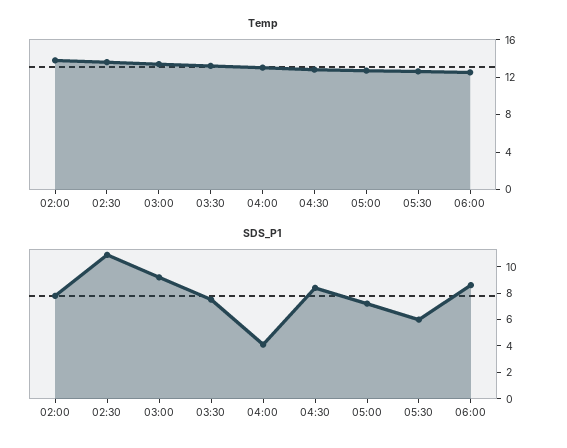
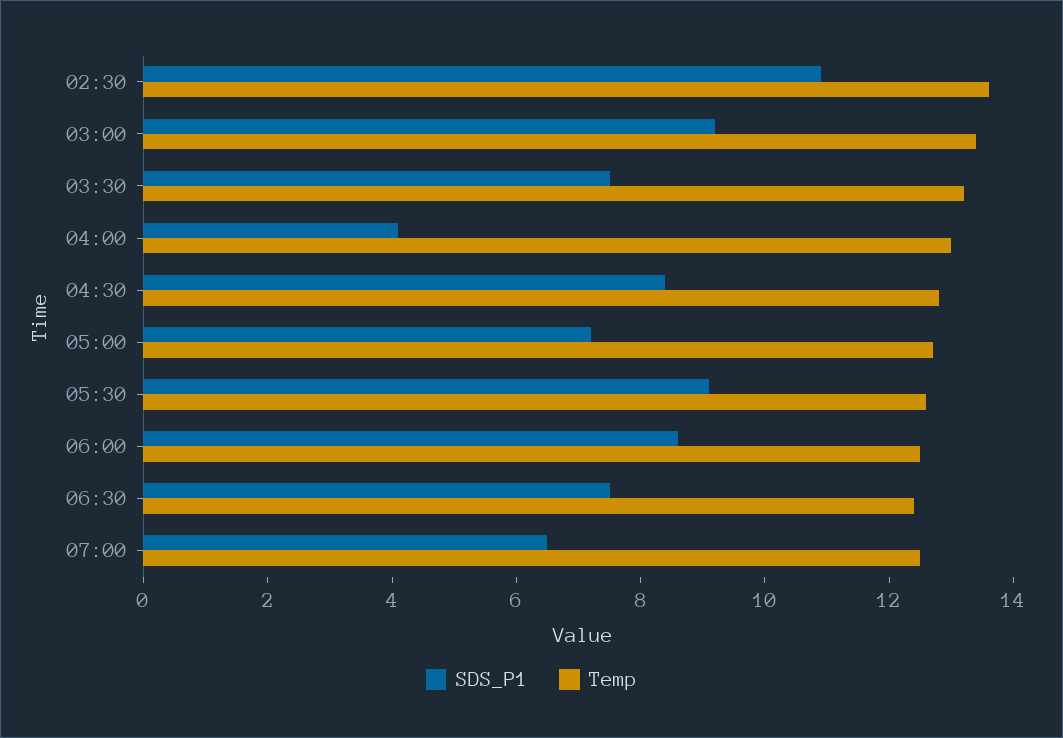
Temp, 02:00: 14 -> none
SDS_P1, 02:00: 8 -> none
SDS_P1, 05:30: 6 -> 9
SDS_P1, 06:30: none -> 7.5
Temp, 06:30: none -> 12.5
SDS_P1, 07:00: none -> 6.5
Temp, 07:00: none -> 12.5

